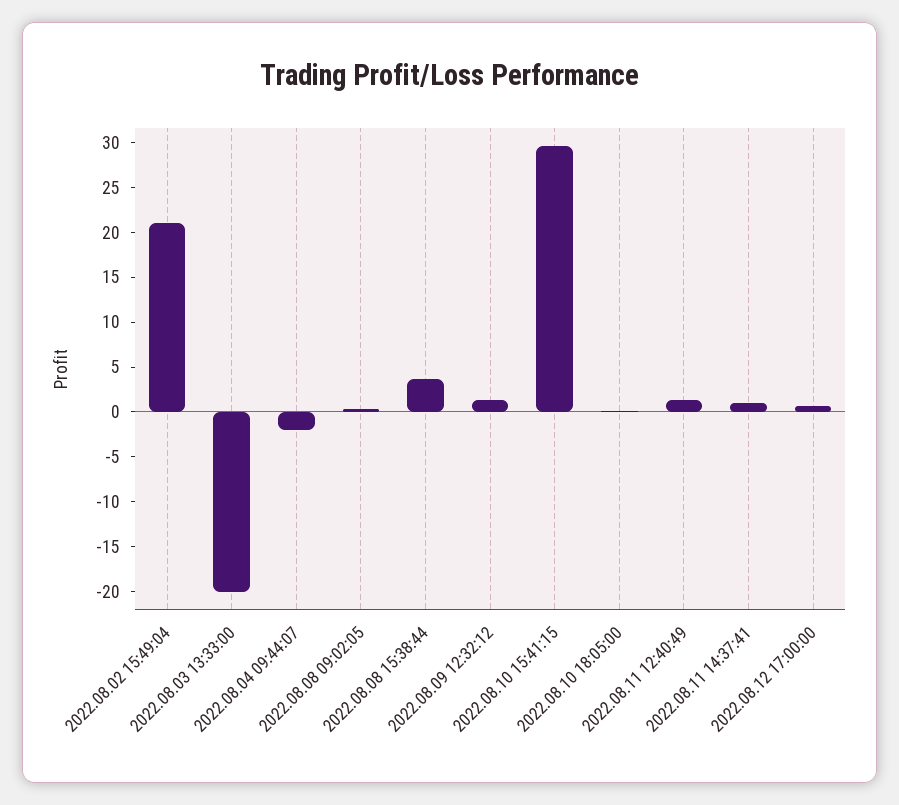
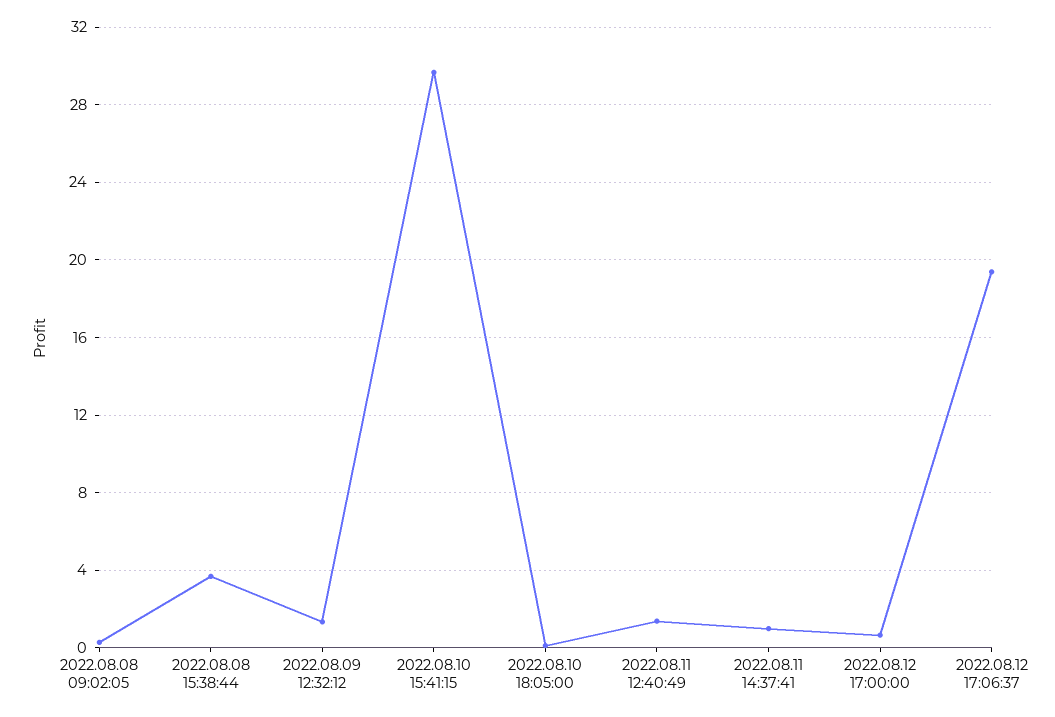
2022.08.02 15:49:04: 21 -> none
2022.08.03 13:33:00: -20 -> none
2022.08.04 09:44:07: -2 -> none
2022.08.12 17:06:37: none -> 19.5

